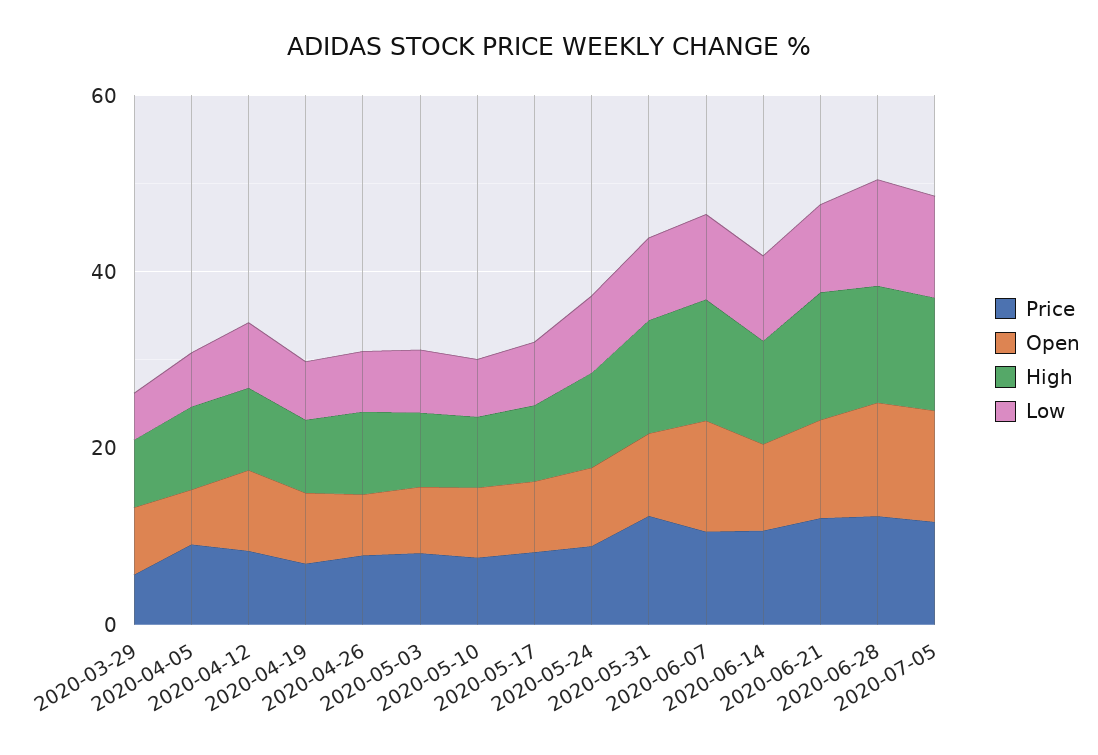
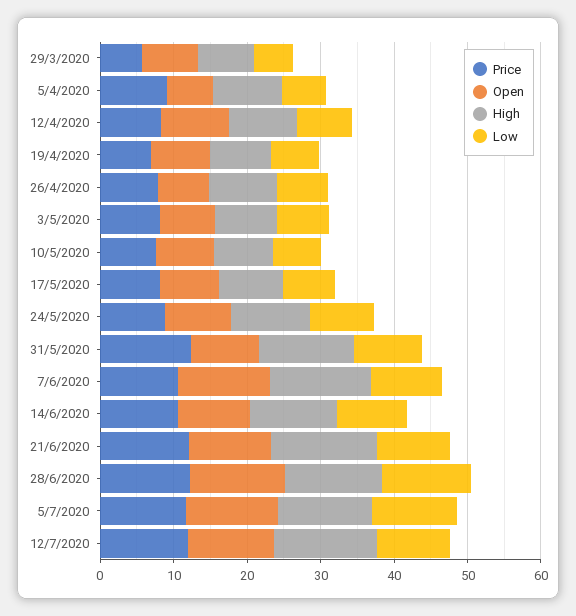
Price, 12/7/2020: none -> 12
Open, 12/7/2020: none -> 12
High, 12/7/2020: none -> 14
Low, 12/7/2020: none -> 10

